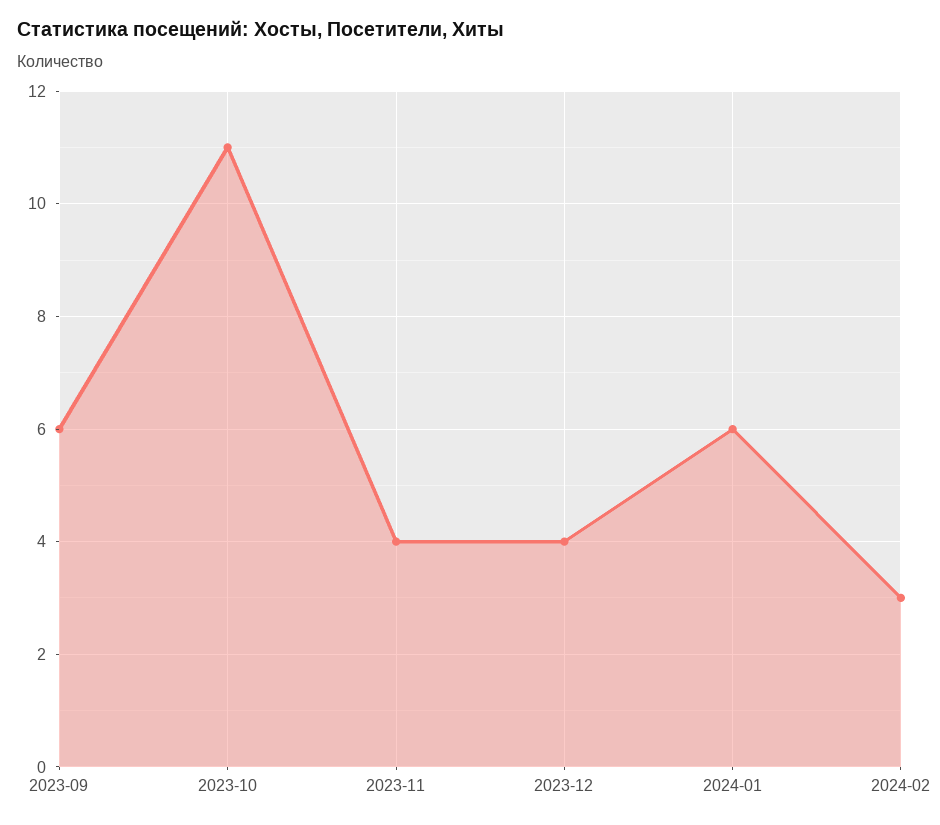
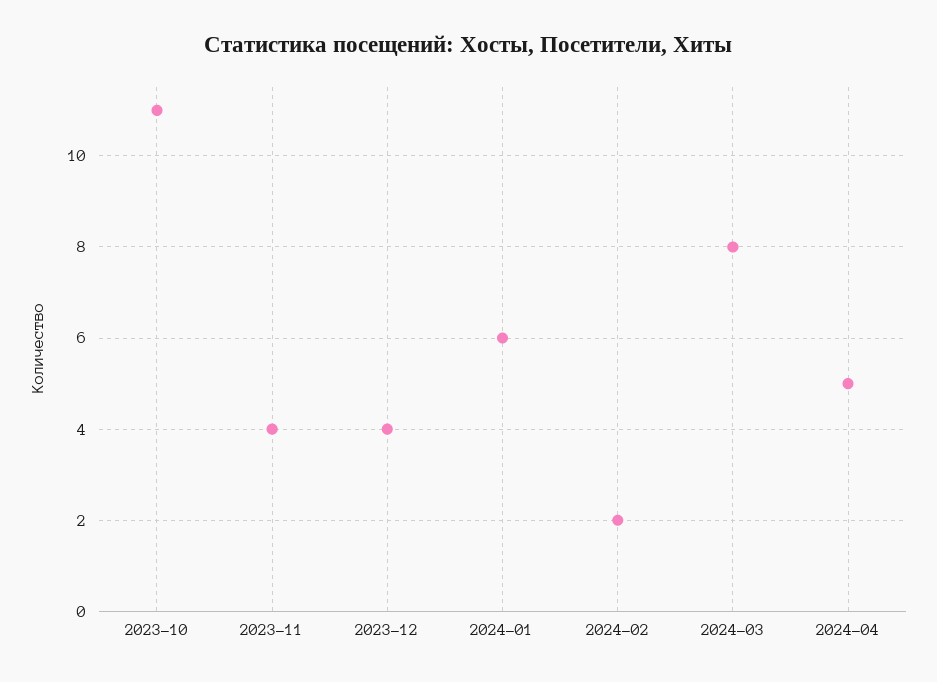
2023-09: 6 -> none
2024-02: 3 -> 2
2024-03: none -> 8
2024-04: none -> 5

